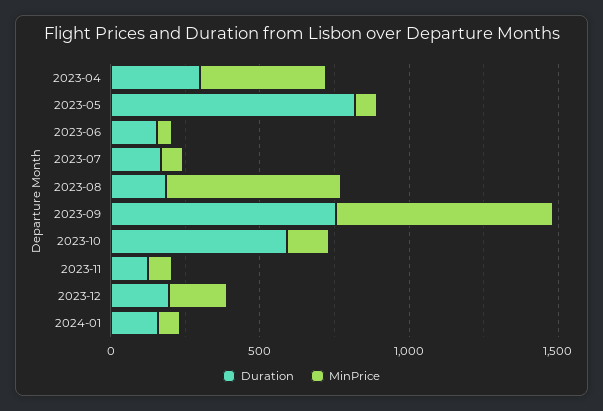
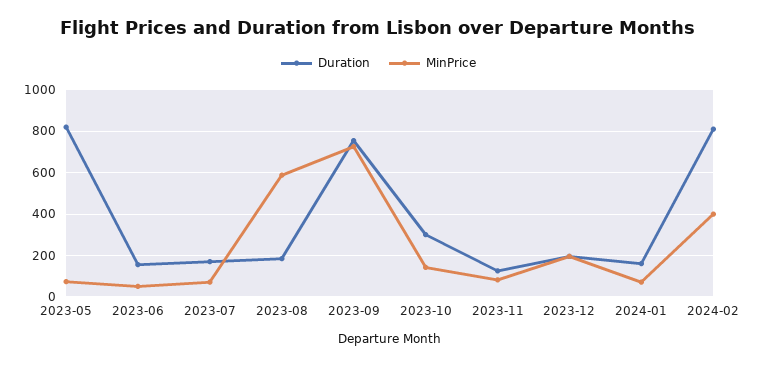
Duration, 2023-04: 300 -> none
MinPrice, 2023-04: 400 -> none
Duration, 2023-10: 600 -> 300
Duration, 2024-02: none -> 800
MinPrice, 2024-02: none -> 400

